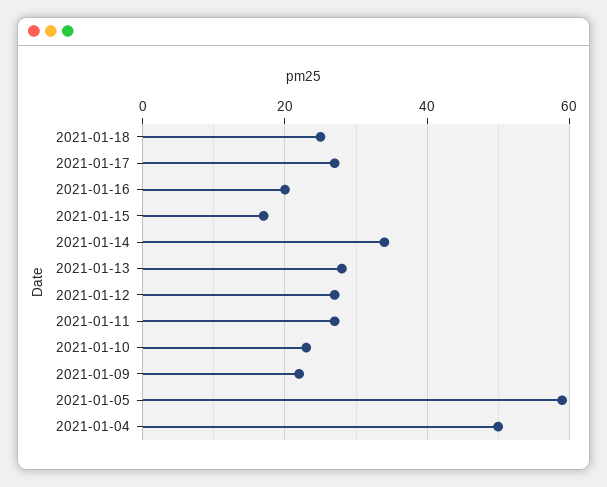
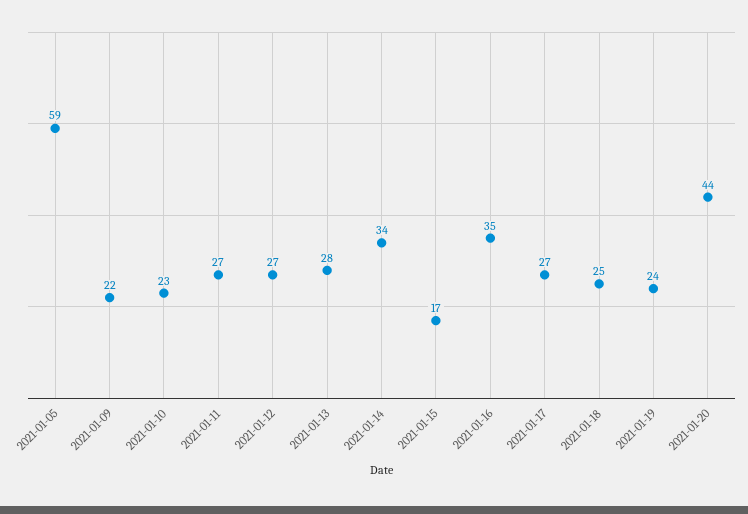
2021-01-16: 20 -> 35
2021-01-04: 50 -> none
2021-01-19: none -> 24
2021-01-20: none -> 44

